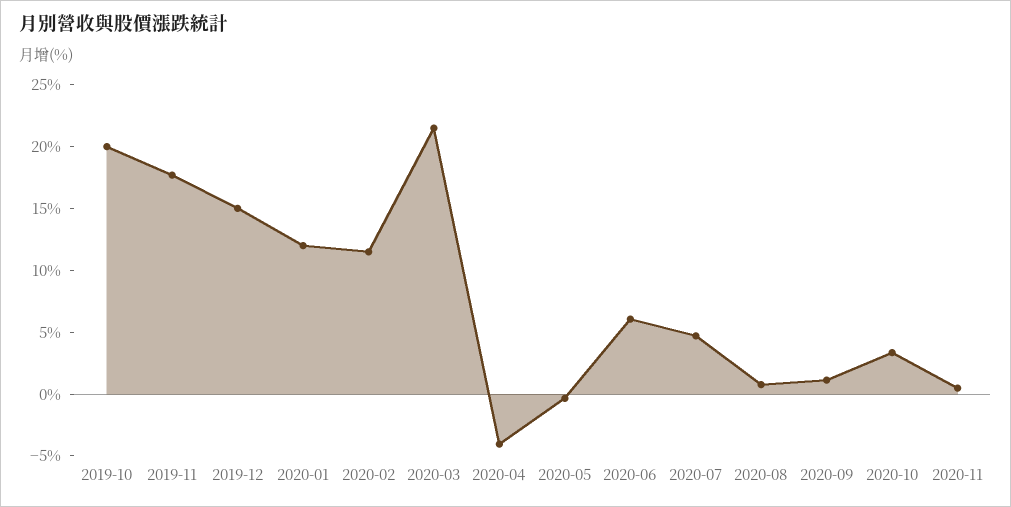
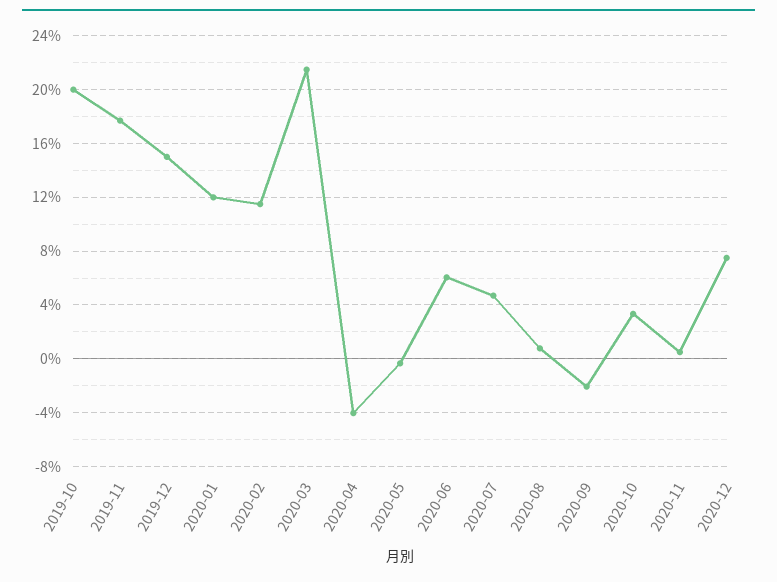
2020-09: 1 -> -2
2020-12: none -> 7.5

